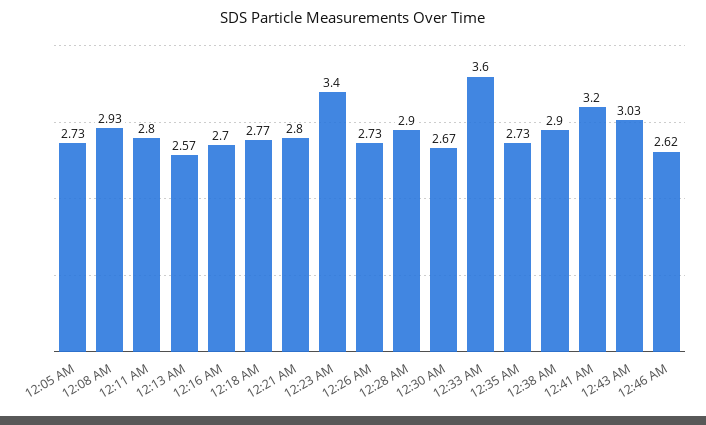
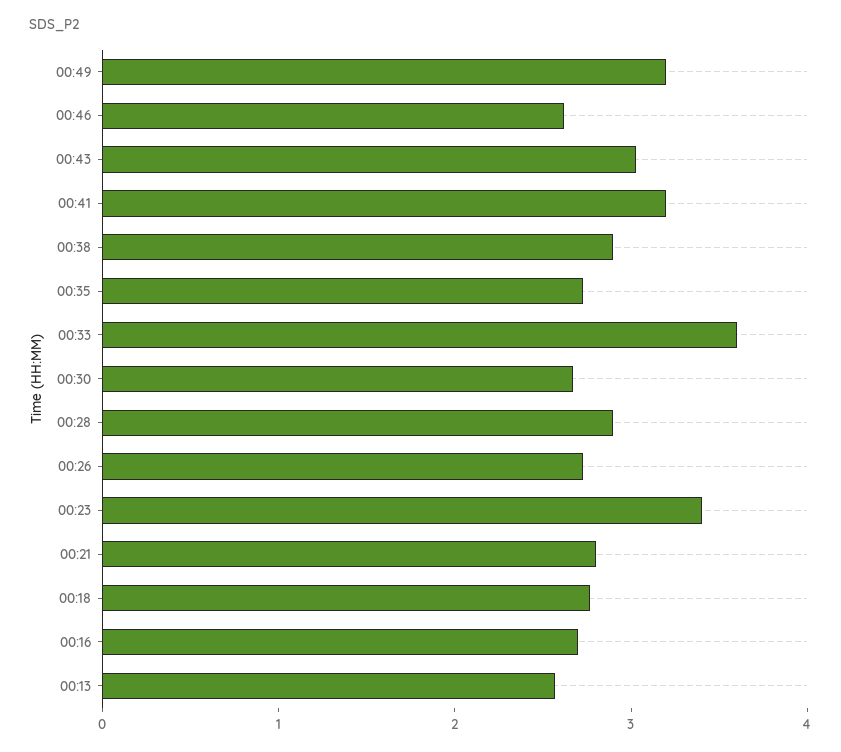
12:05 AM: 2.73 -> none
12:08 AM: 2.93 -> none
12:11 AM: 2.8 -> none
00:49: none -> 3.2

